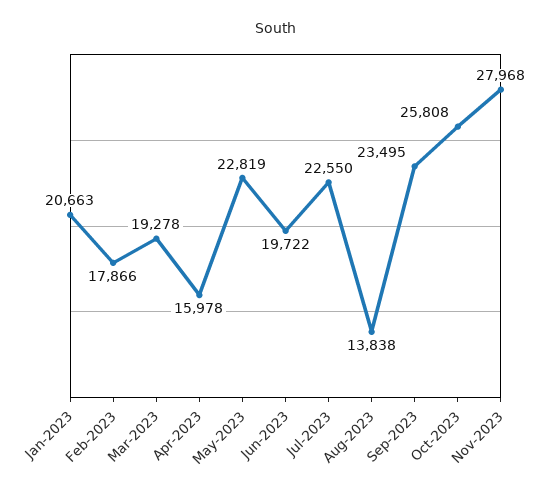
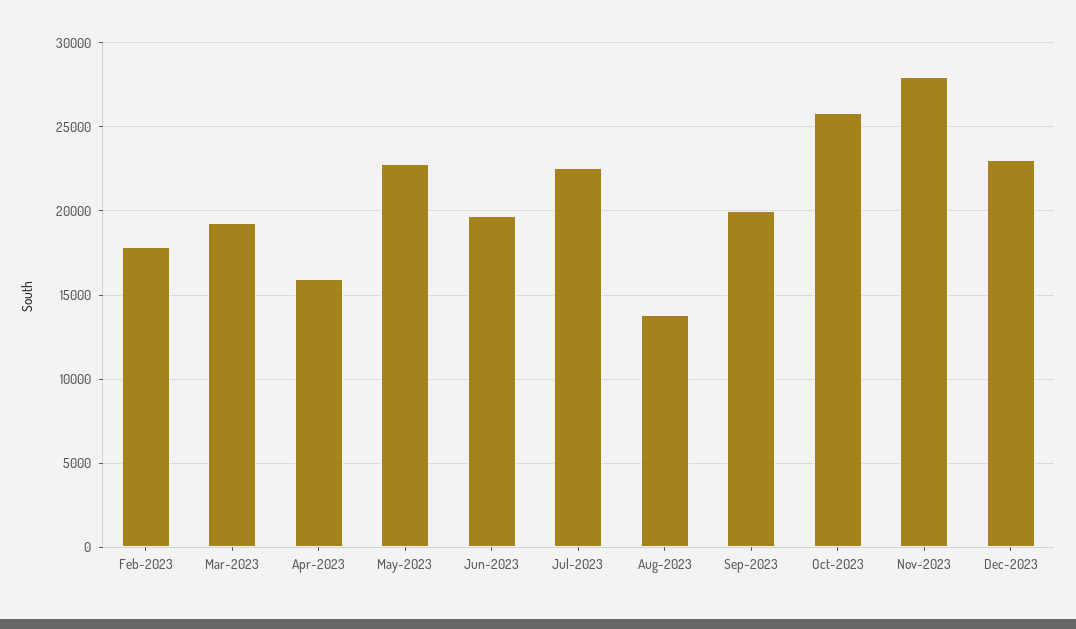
Jan-2023: 20663 -> none
Sep-2023: 23495 -> 20000
Dec-2023: none -> 23000

